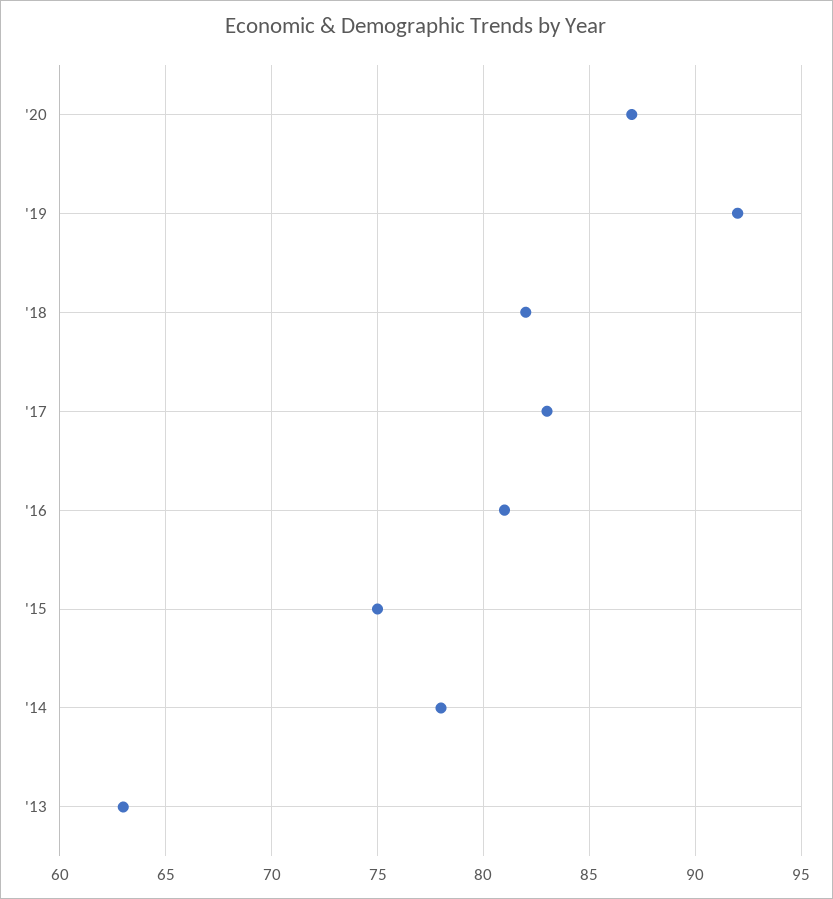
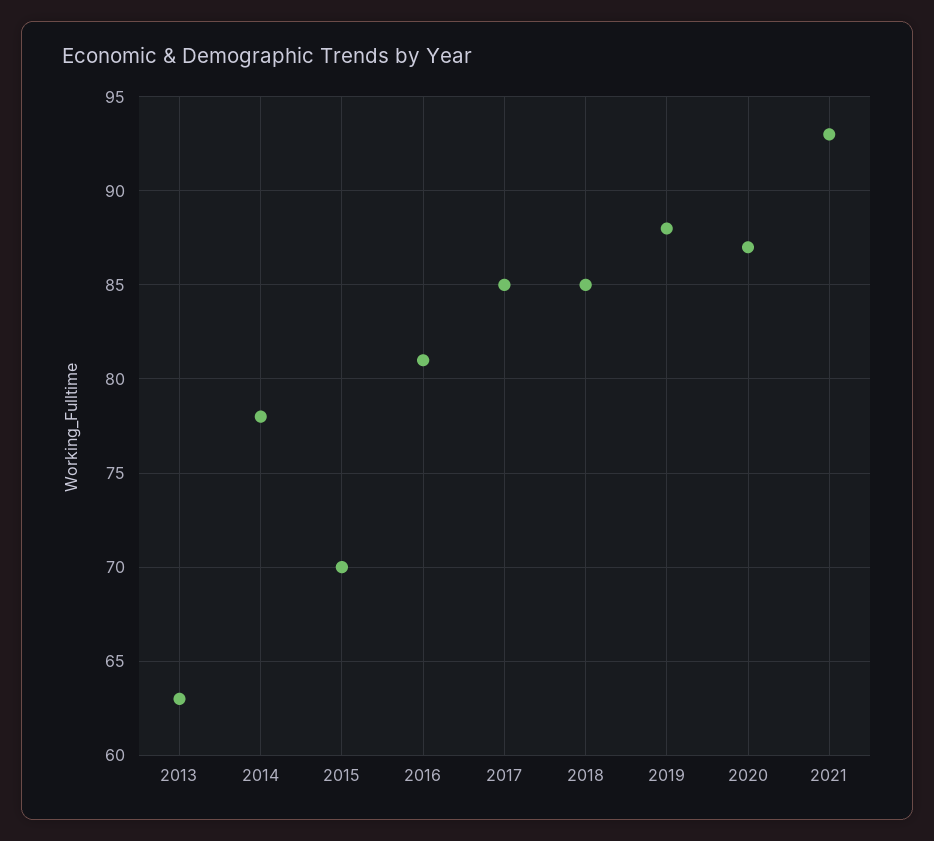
'19: 92 -> 88
'18: 82 -> 85
'17: 83 -> 85
'15: 75 -> 70
2021: none -> 93

